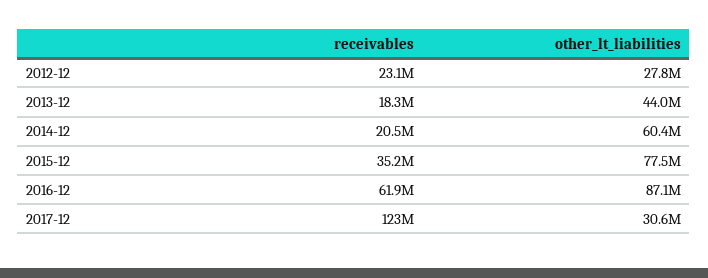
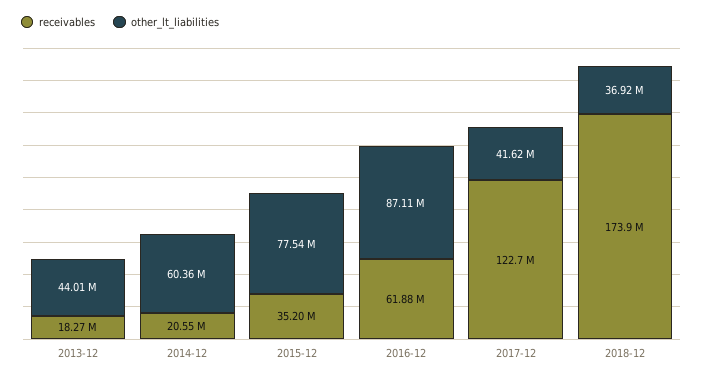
receivables, 2012-12: 23100000 -> none
other_lt_liabilities, 2012-12: 27800000 -> none
other_lt_liabilities, 2017-12: 30600000 -> 41620000
receivables, 2018-12: none -> 173900000
other_lt_liabilities, 2018-12: none -> 36920000

